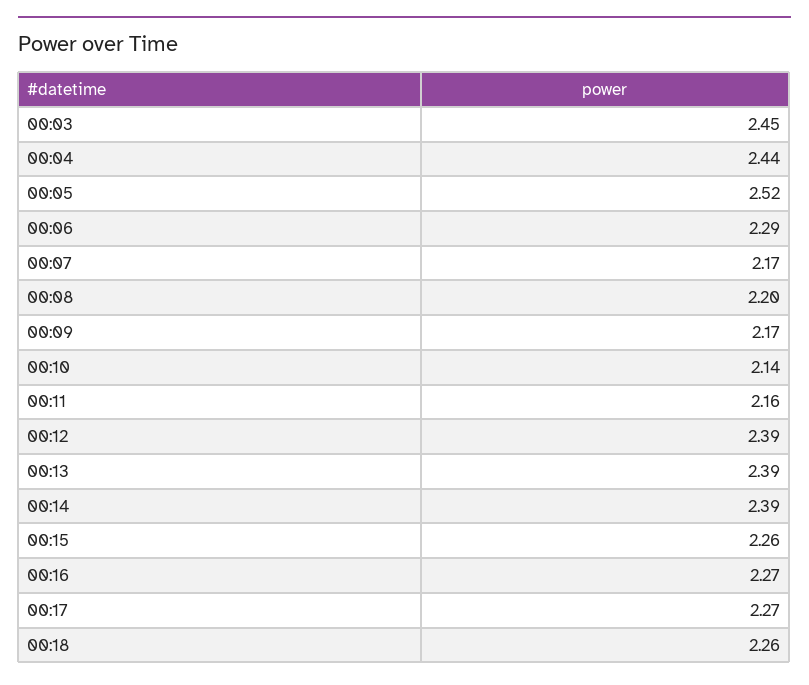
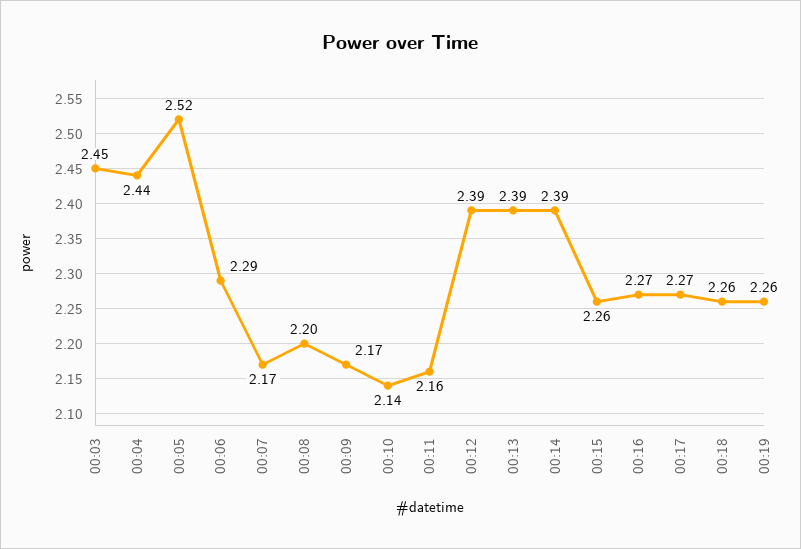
00:19: none -> 2.26

